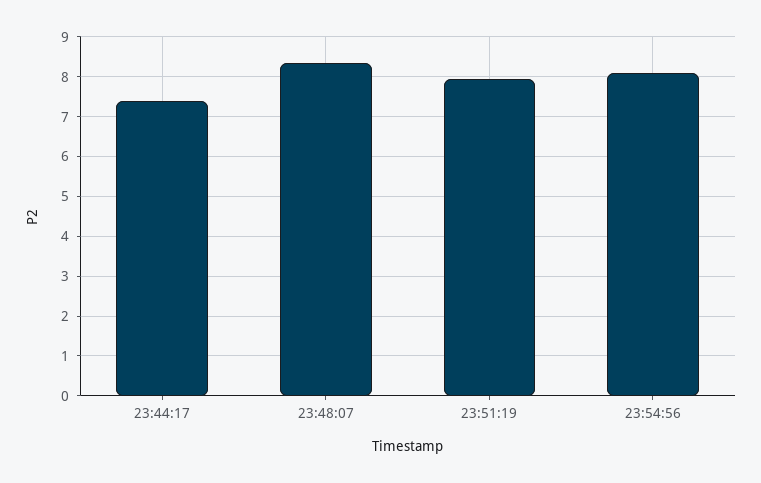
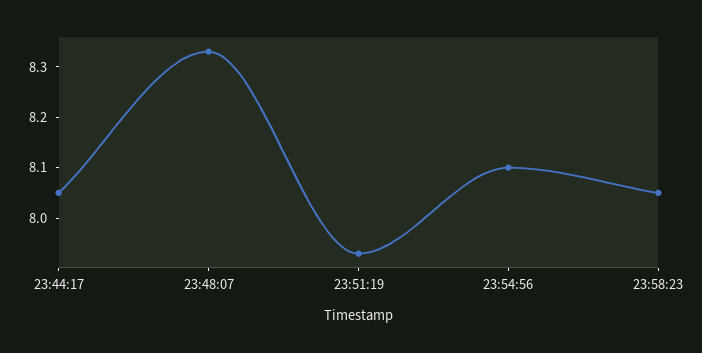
23:44:17: 7.4 -> 8.05
23:58:23: none -> 8.05

